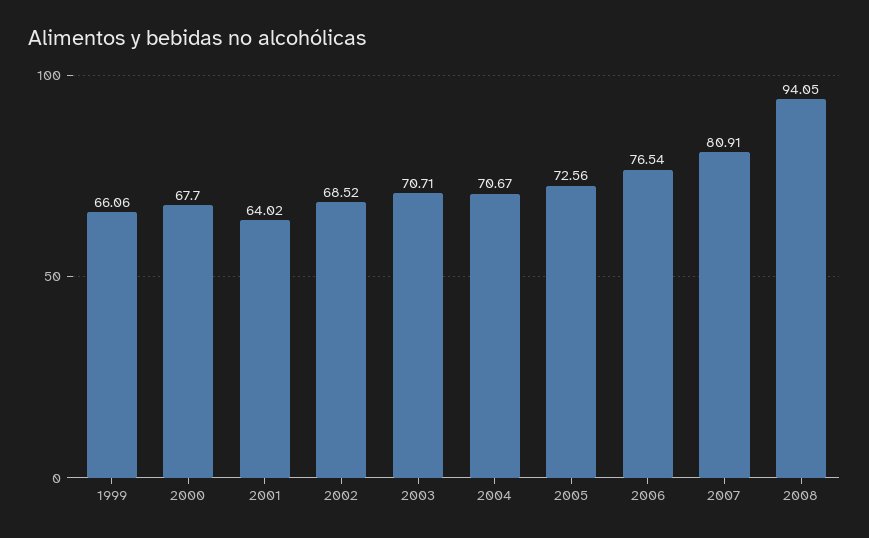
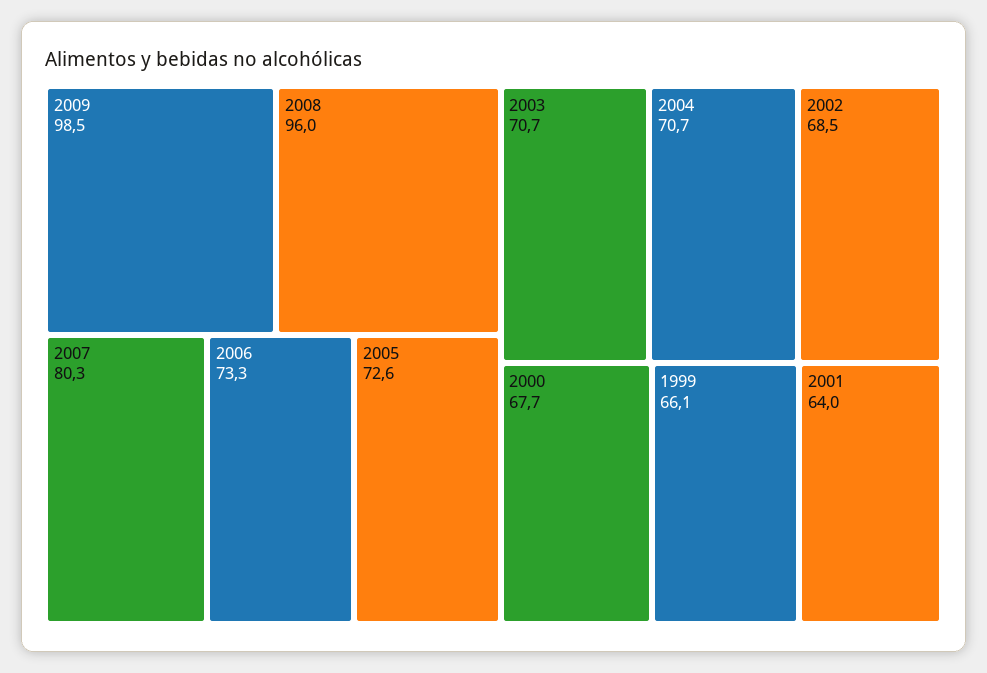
2006: 76.54 -> 73.3
2007: 80.91 -> 80.3
2008: 94.05 -> 96
2009: none -> 98.5

